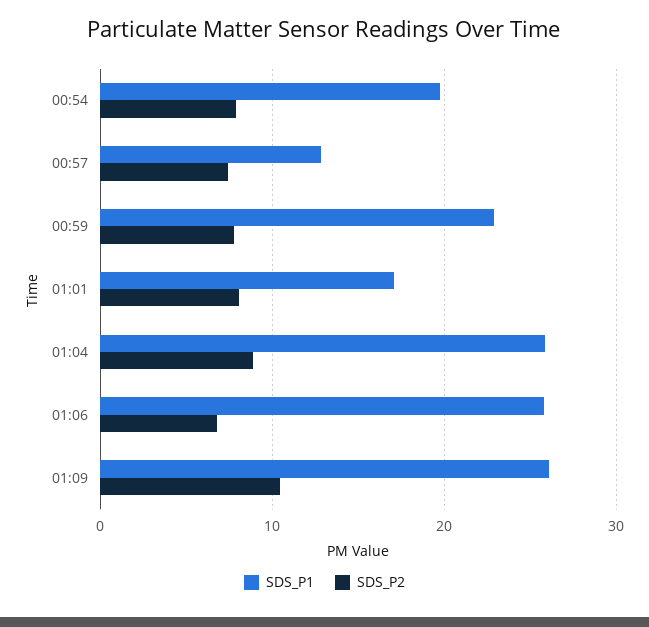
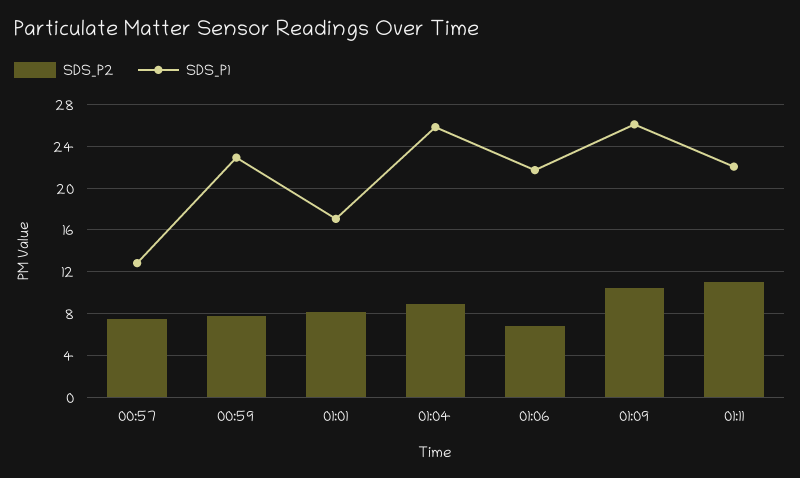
SDS_P1, 00:54: 20 -> none
SDS_P2, 00:54: 8 -> none
SDS_P1, 01:06: 26 -> 22
SDS_P2, 01:11: none -> 11
SDS_P1, 01:11: none -> 22

